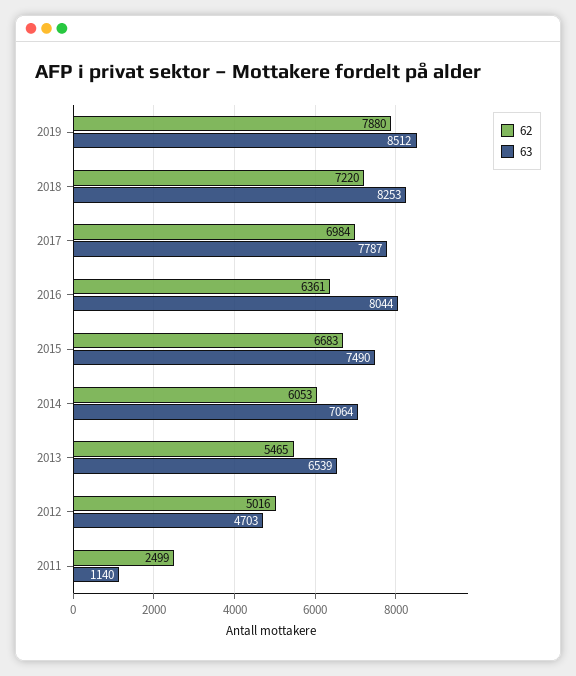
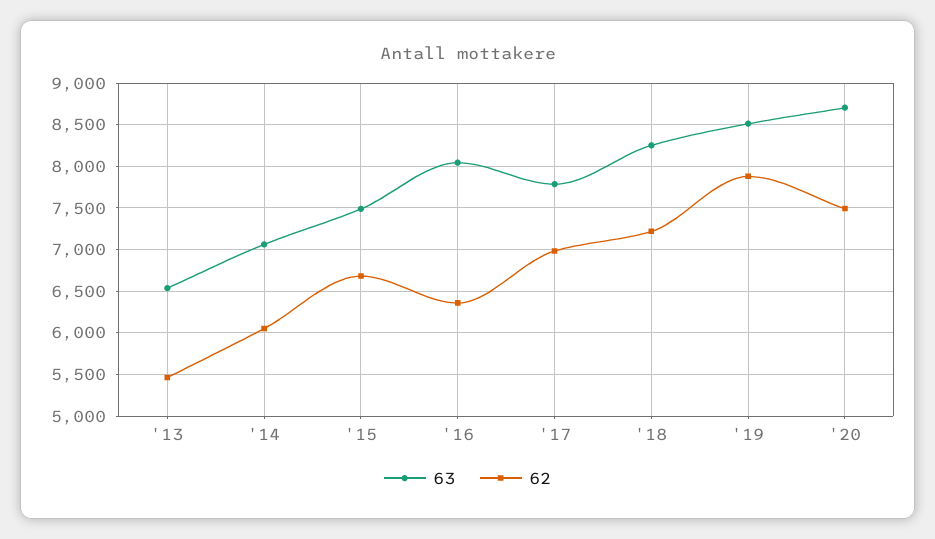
62, 2012: 5016 -> none
63, 2012: 4703 -> none
62, 2011: 2499 -> none
63, 2011: 1140 -> none
63, '20: none -> 8700
62, '20: none -> 7500

